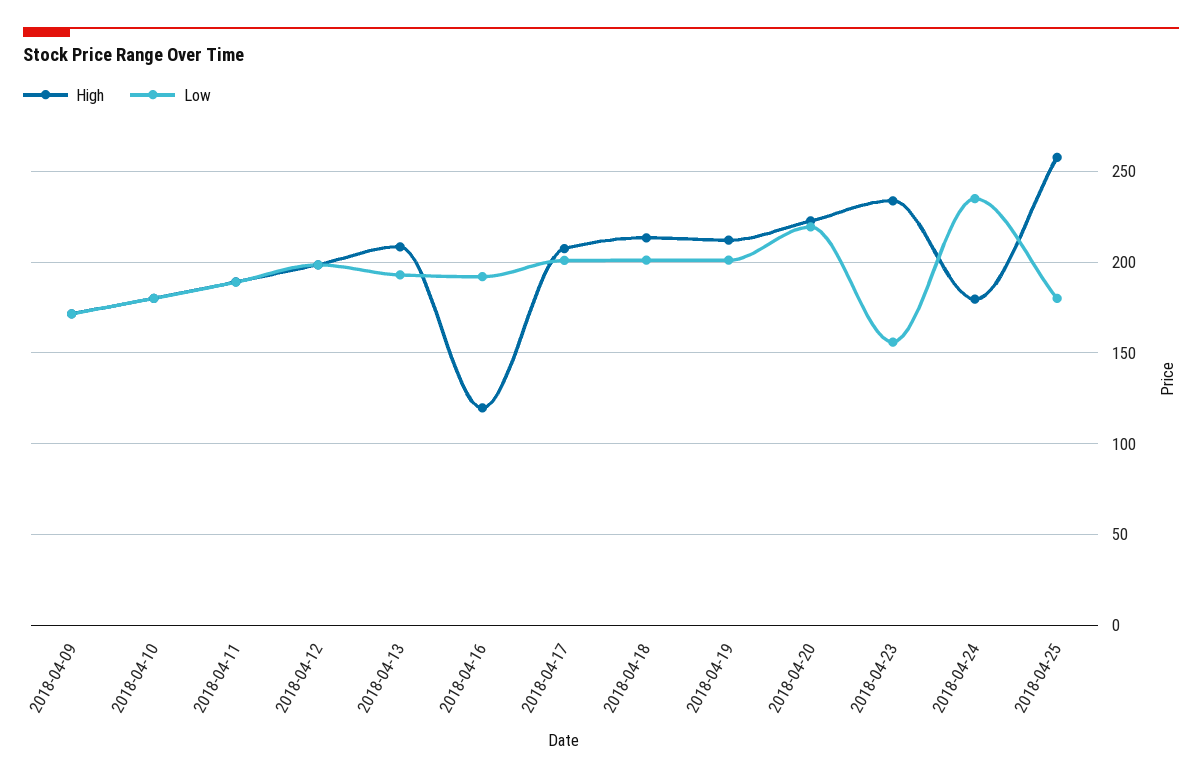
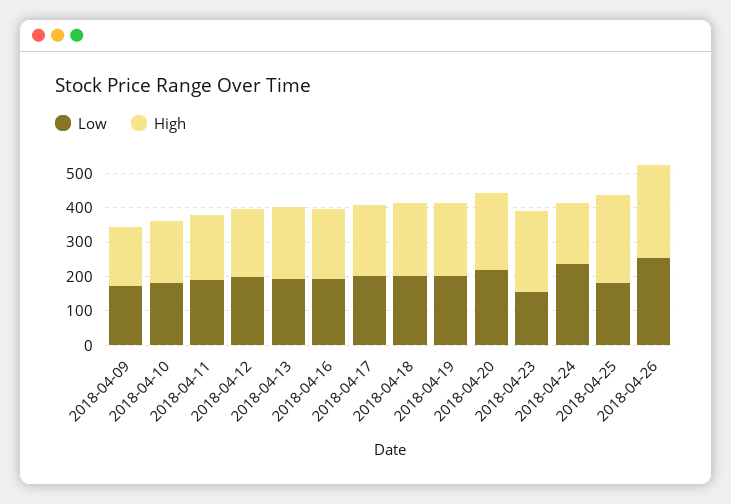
High, 2018-04-16: 120 -> 200
Low, 2018-04-26: none -> 250
High, 2018-04-26: none -> 275

